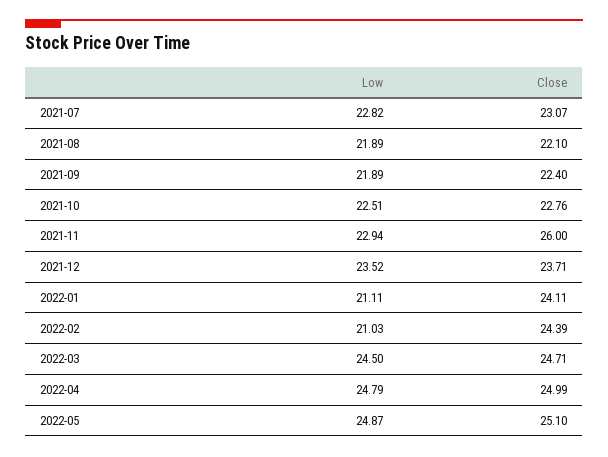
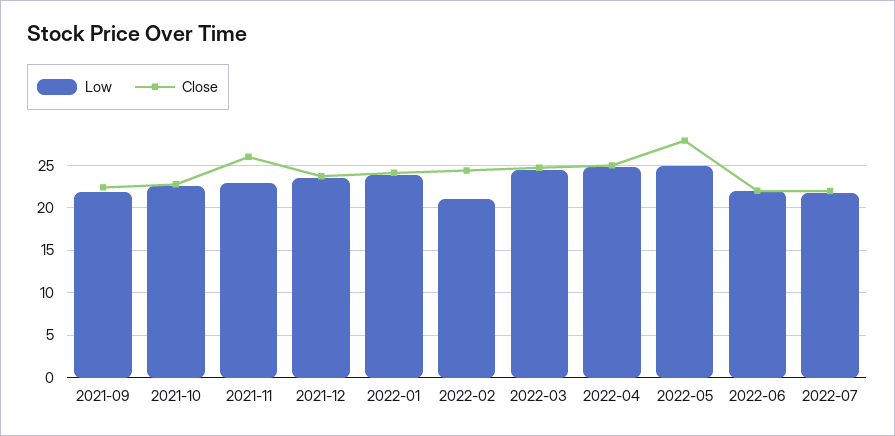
Low, 2021-07: 22.82 -> none
Close, 2021-07: 23.07 -> none
Low, 2021-08: 21.89 -> none
Close, 2021-08: 22.1 -> none
Low, 2022-01: 21.11 -> 24
Close, 2022-05: 25.1 -> 28
Low, 2022-06: none -> 22
Close, 2022-06: none -> 22
Low, 2022-07: none -> 22
Close, 2022-07: none -> 22

